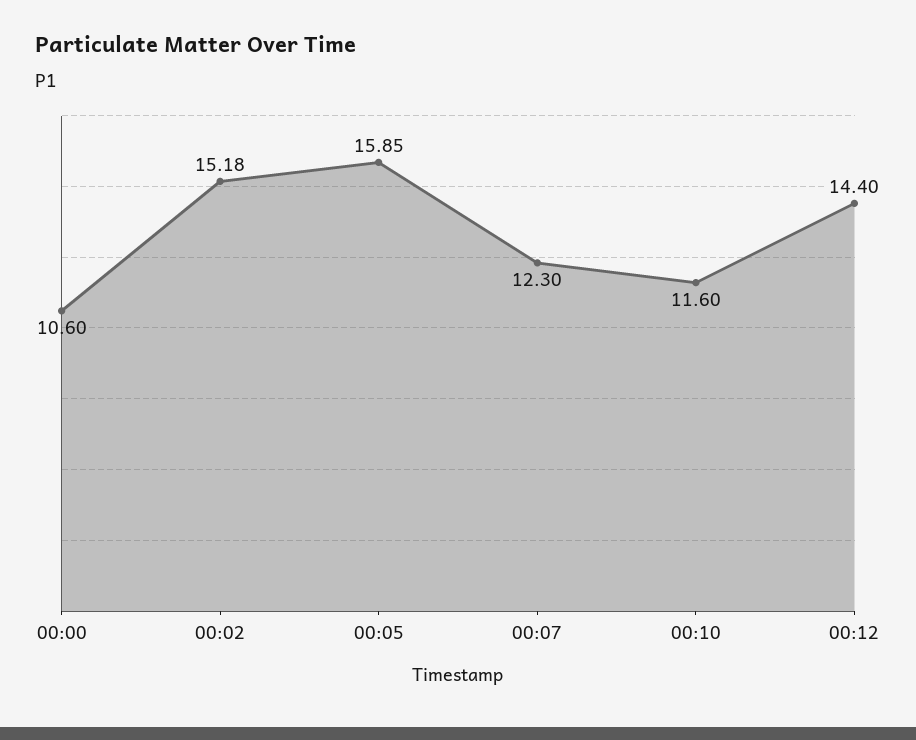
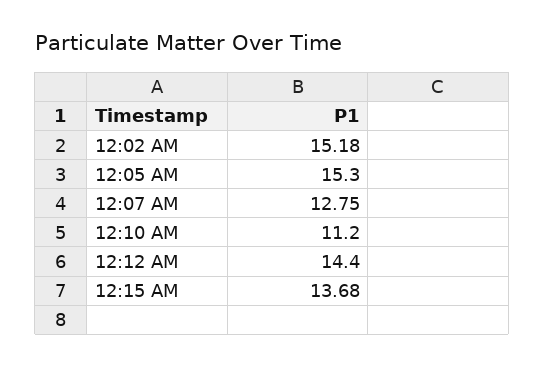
00:00: 10.6 -> none
00:05: 15.85 -> 15.3
00:07: 12.3 -> 12.75
00:10: 11.6 -> 11.2
12:15 AM: none -> 13.68

